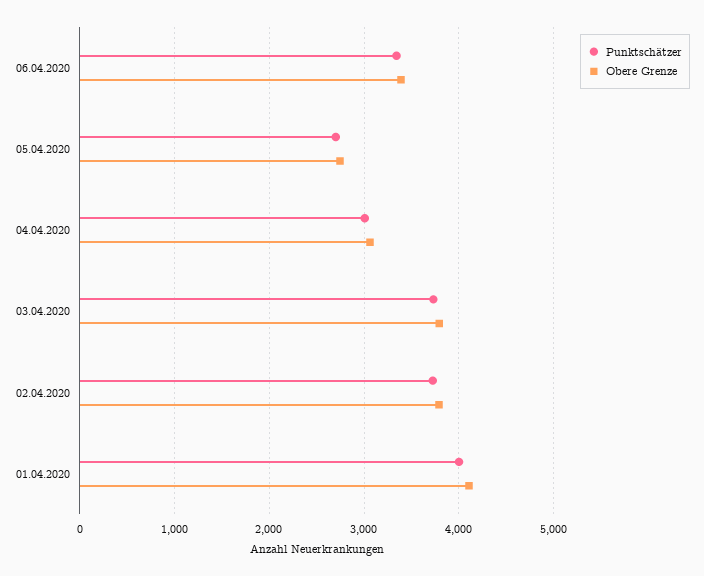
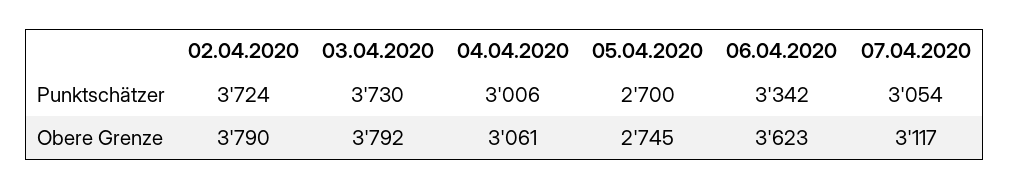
Obere Grenze, 06.04.2020: 3400 -> 3623
Punktschätzer, 01.04.2020: 4000 -> none
Obere Grenze, 01.04.2020: 4100 -> none
Punktschätzer, 07.04.2020: none -> 3054
Obere Grenze, 07.04.2020: none -> 3117

